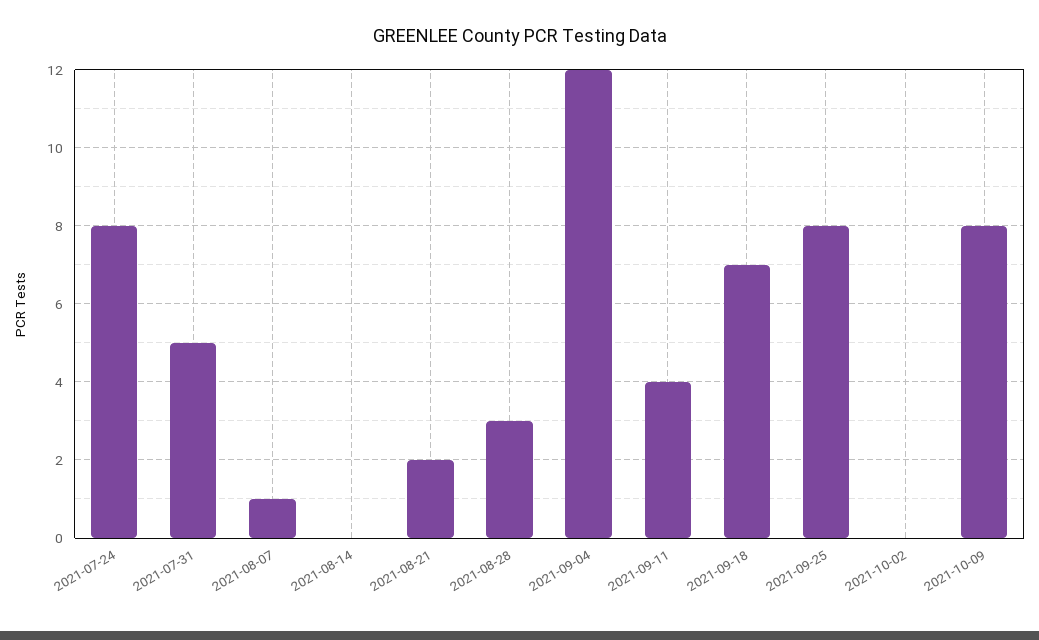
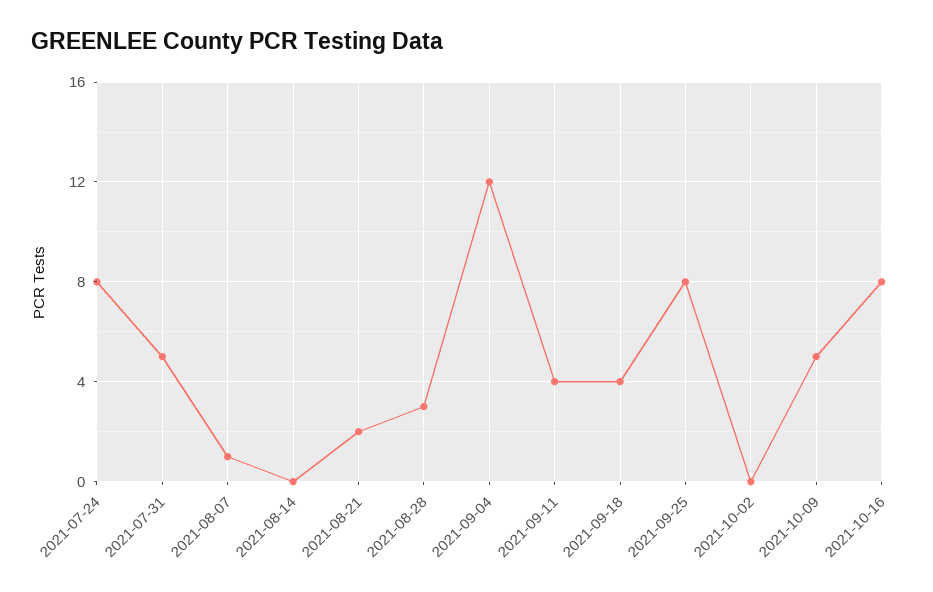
2021-09-18: 7 -> 4
2021-10-09: 8 -> 5
2021-10-16: none -> 8

